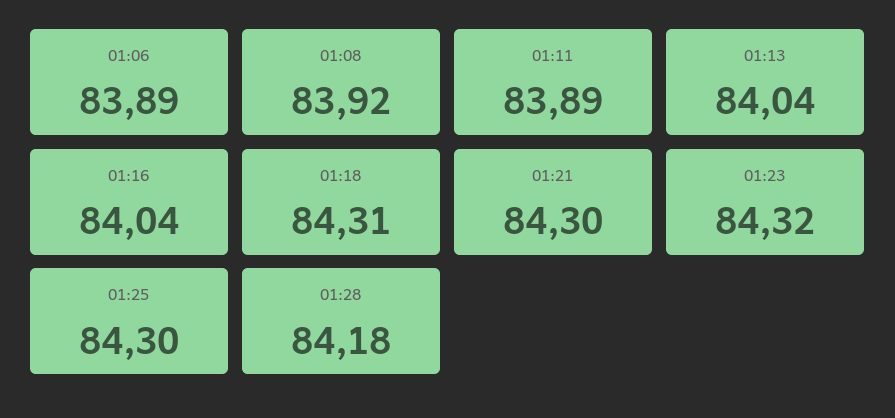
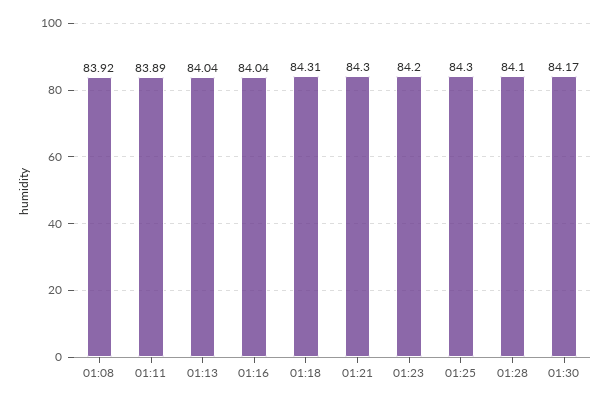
01:06: 83.89 -> none
01:23: 84.32 -> 84.2
01:28: 84.18 -> 84.1
01:30: none -> 84.17

